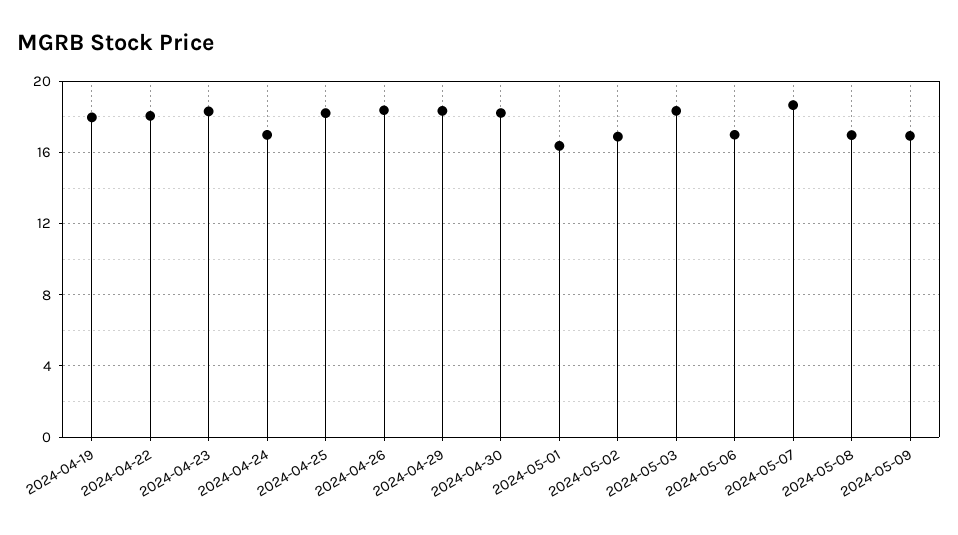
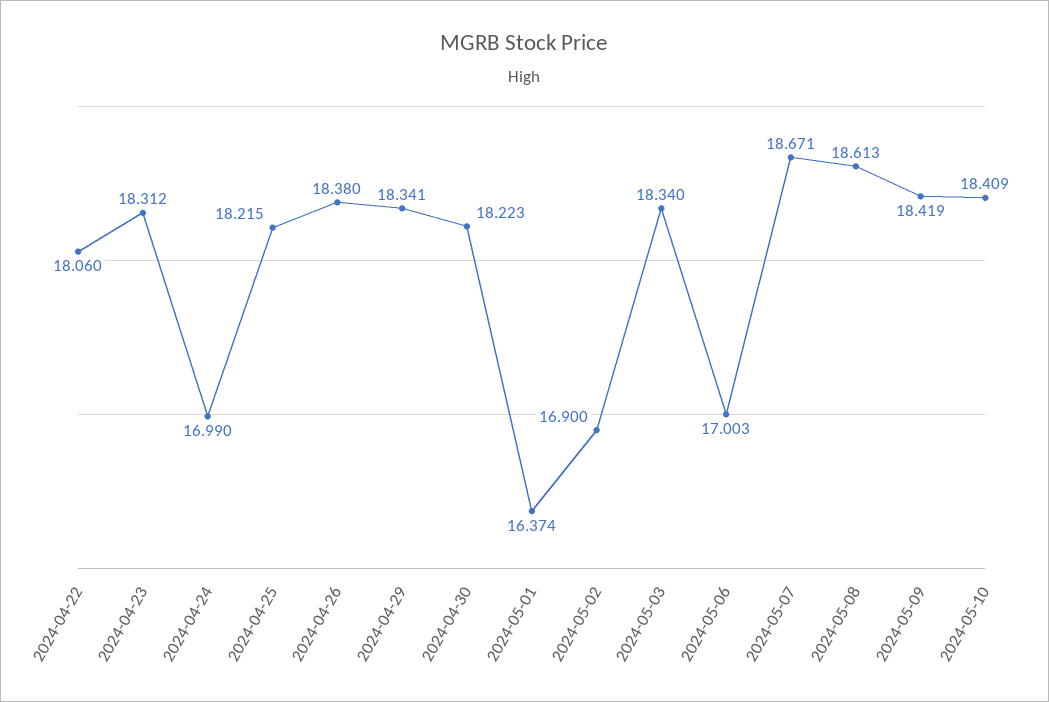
2024-04-19: 18 -> none
2024-05-08: 17 -> 18.613
2024-05-09: 17 -> 18.419
2024-05-10: none -> 18.409

